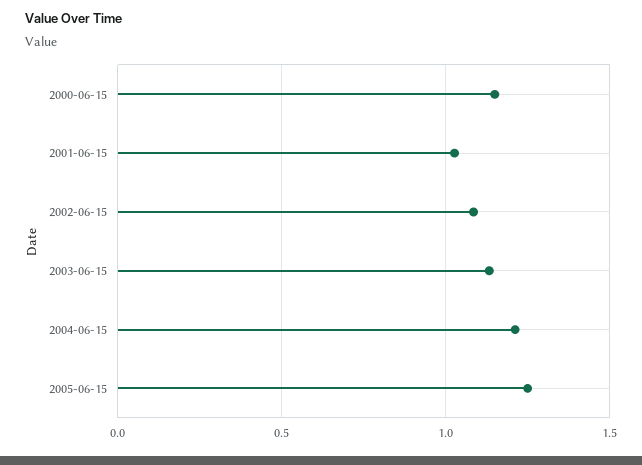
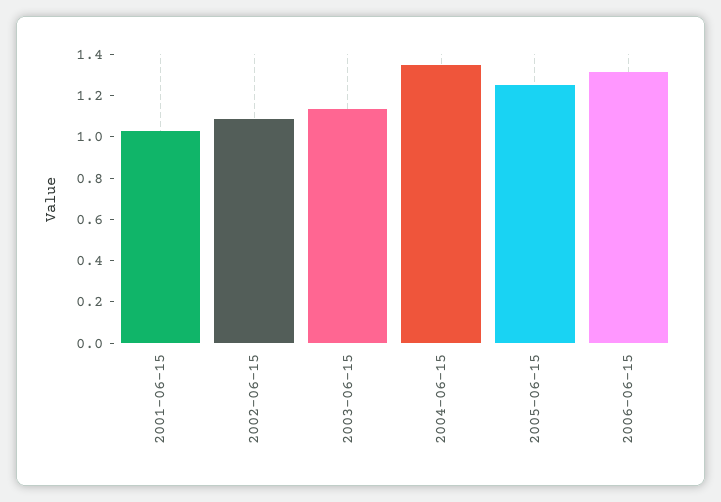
2000-06-15: 1.15 -> none
2004-06-15: 1.2 -> 1.35
2006-06-15: none -> 1.3

